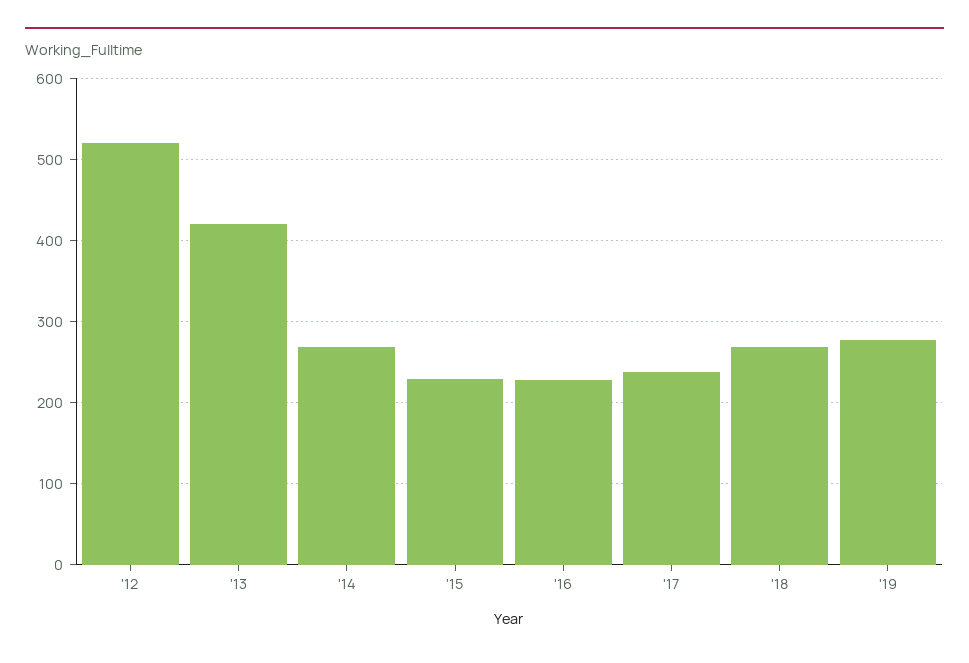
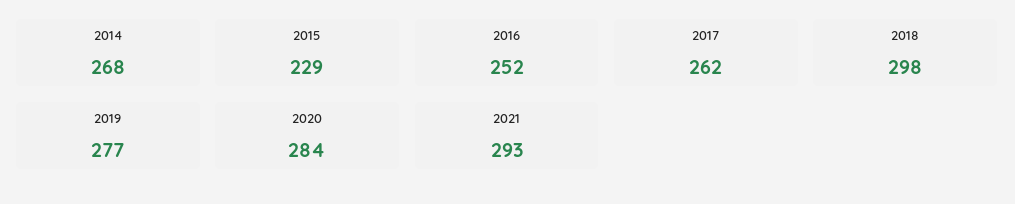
'12: 520 -> none
'13: 420 -> none
'16: 230 -> 252
'17: 240 -> 262
'18: 270 -> 298
2020: none -> 284
2021: none -> 293

